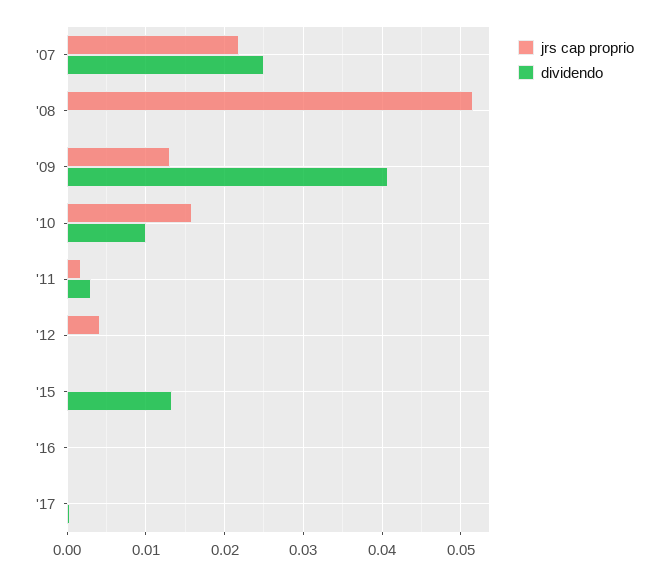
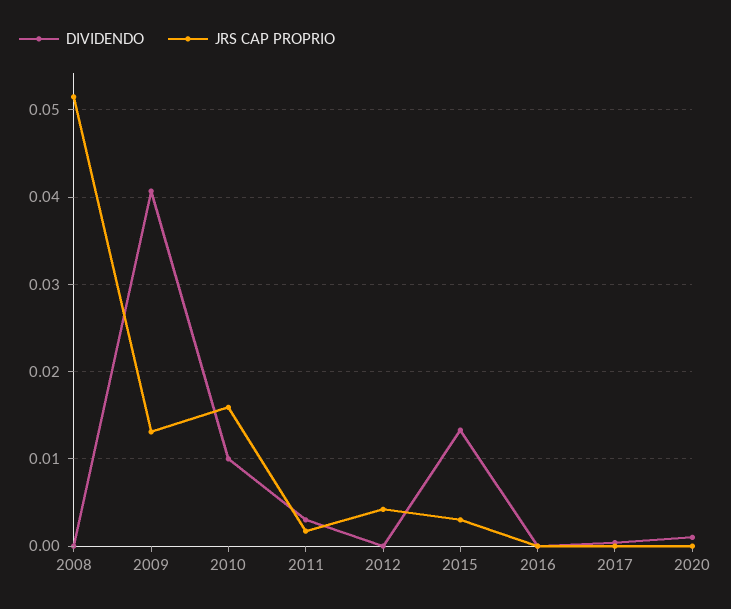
jrs cap proprio, '07: 0.022 -> none
dividendo, '07: 0.025 -> none
jrs cap proprio, '15: 0 -> 0.003
dividendo, 2020: none -> 0.001
jrs cap proprio, 2020: none -> 0

